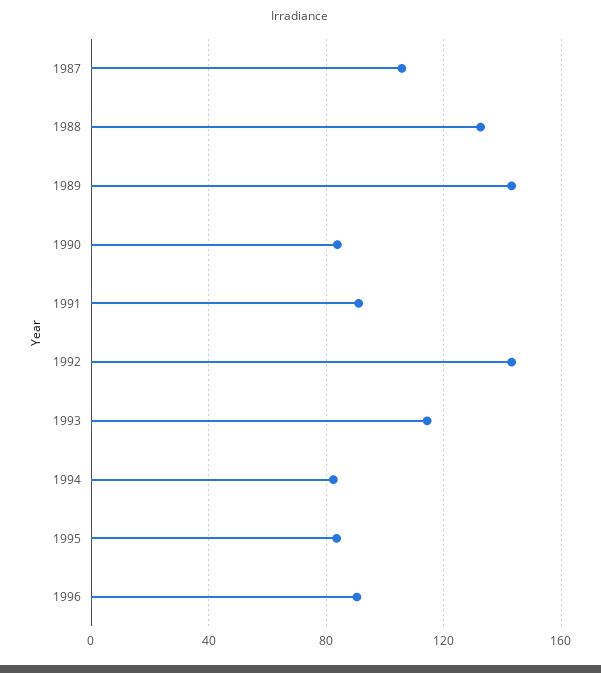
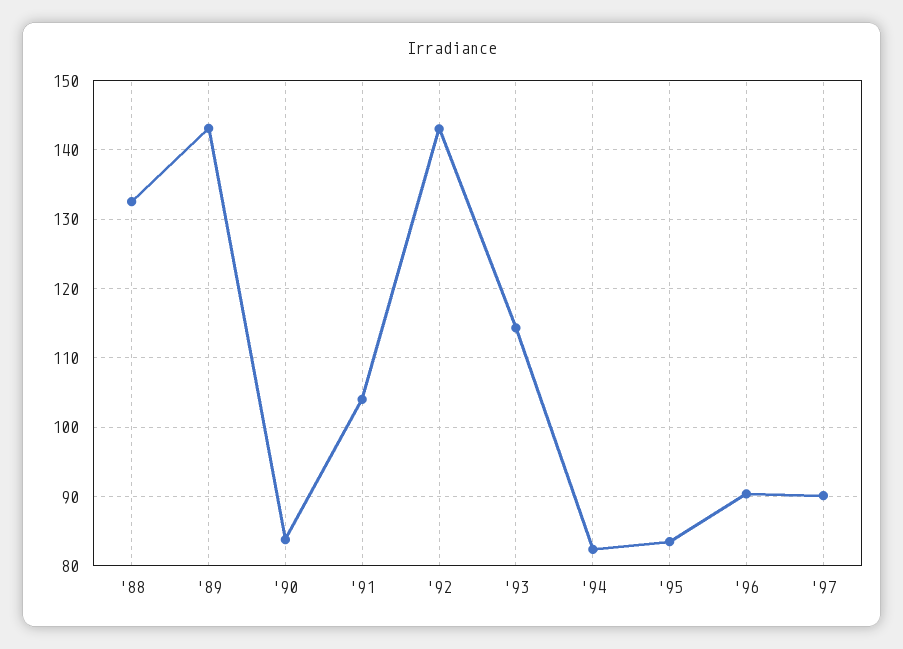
1987: 105 -> none
1991: 90 -> 104
'97: none -> 90

